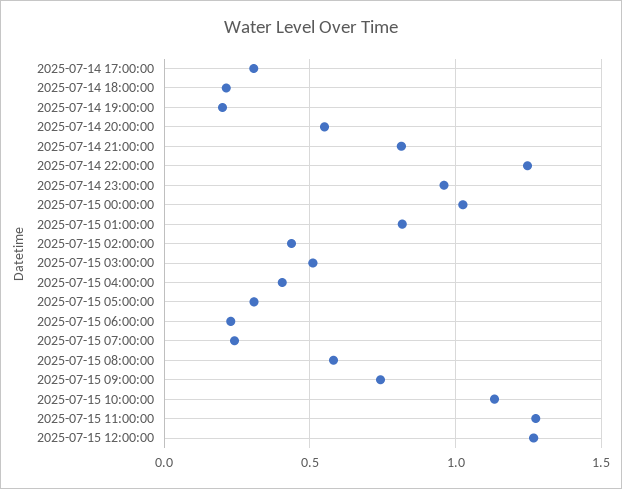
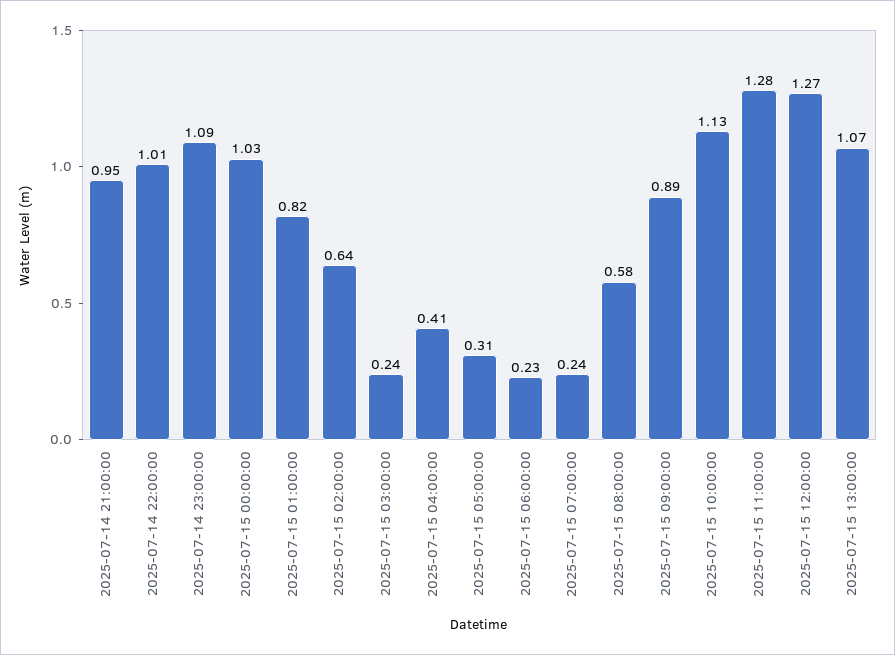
2025-07-14 17:00:00: 0.3 -> none
2025-07-14 18:00:00: 0.2 -> none
2025-07-14 19:00:00: 0.2 -> none
2025-07-14 20:00:00: 0.55 -> none
2025-07-14 21:00:00: 0.8 -> 0.95
2025-07-14 22:00:00: 1.25 -> 1.01
2025-07-14 23:00:00: 0.95 -> 1.09
2025-07-15 02:00:00: 0.45 -> 0.64
2025-07-15 03:00:00: 0.5 -> 0.24
2025-07-15 09:00:00: 0.75 -> 0.89
2025-07-15 13:00:00: none -> 1.07

